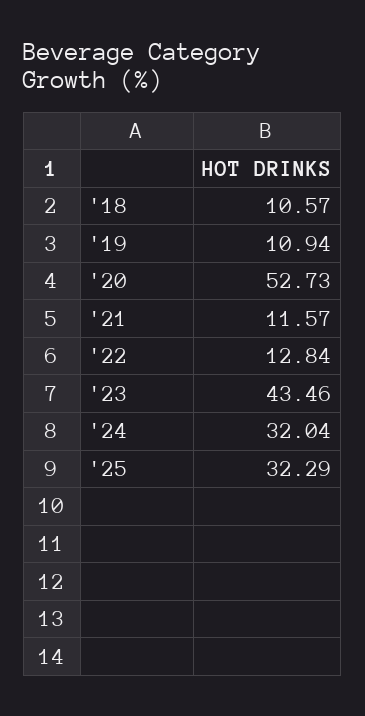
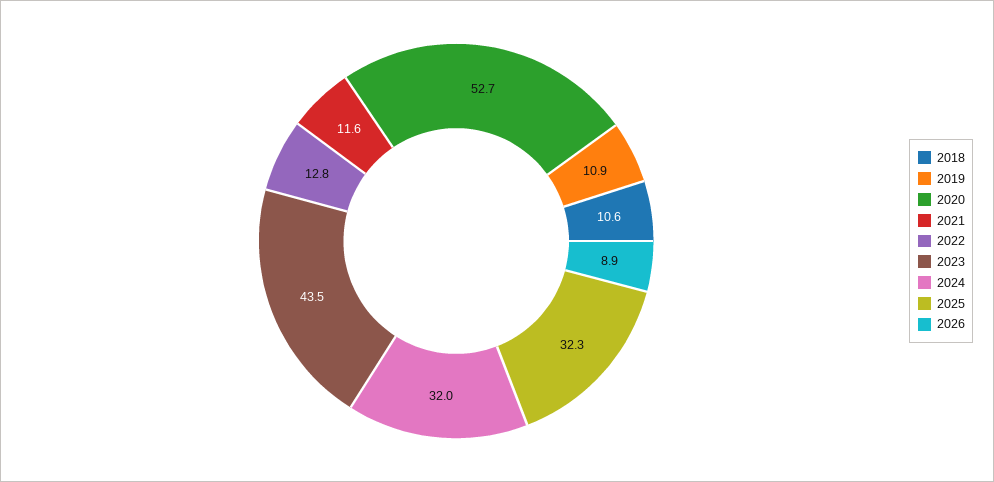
2026: none -> 8.9

